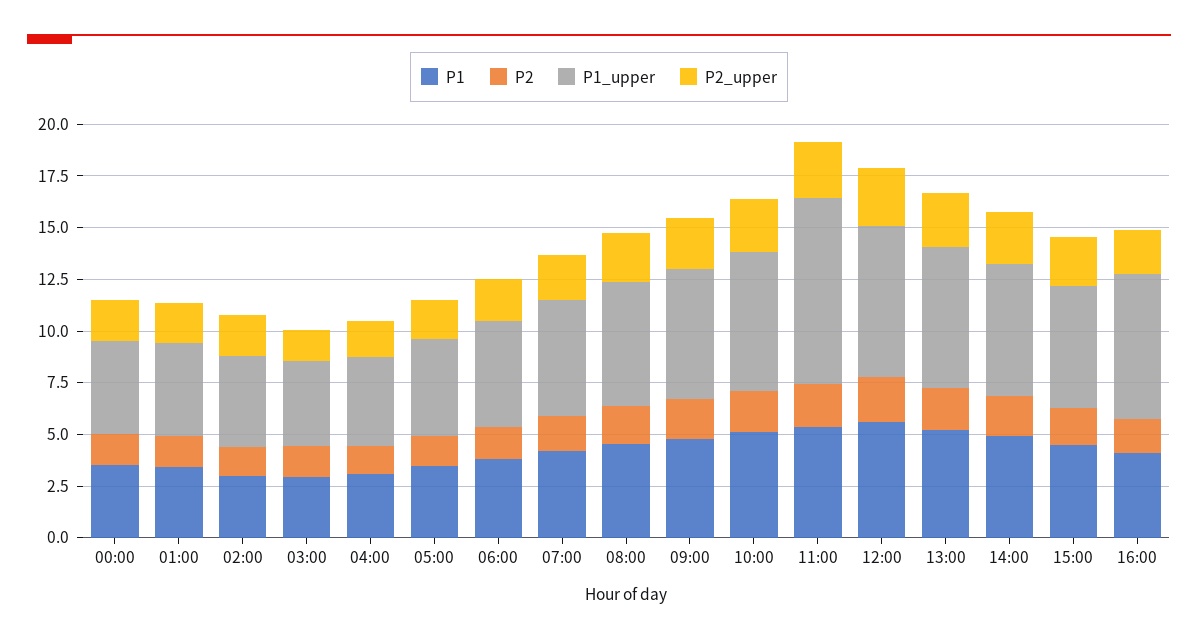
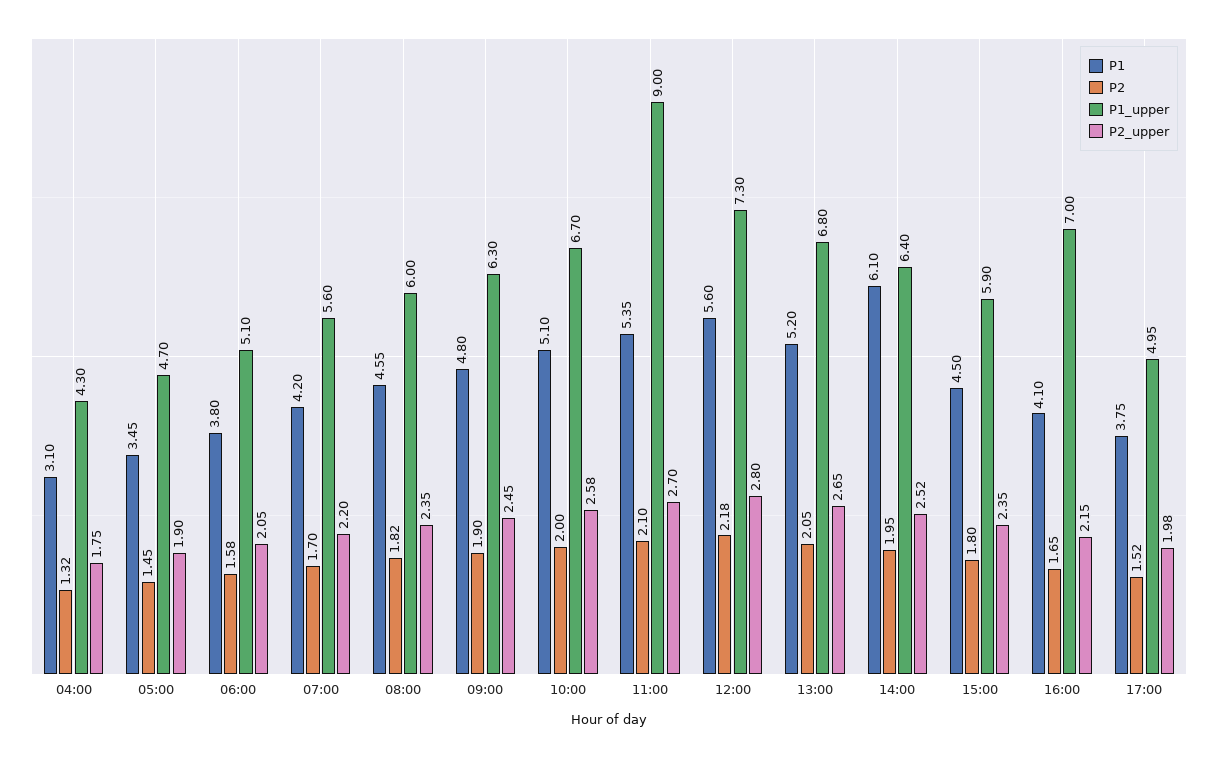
P1, 00:00: 3.5 -> none
P2, 00:00: 1.5 -> none
P1_upper, 00:00: 4.5 -> none
P2_upper, 00:00: 2 -> none
P1, 01:00: 3.5 -> none
P2, 01:00: 1.5 -> none
P1_upper, 01:00: 4.5 -> none
P2_upper, 01:00: 2 -> none
P1, 02:00: 3 -> none
P2, 02:00: 1.5 -> none
P1_upper, 02:00: 4.5 -> none
P2_upper, 02:00: 2 -> none
P1, 03:00: 3 -> none
P2, 03:00: 1.5 -> none
P1_upper, 03:00: 4 -> none
P2_upper, 03:00: 1.5 -> none
P1, 14:00: 5 -> 6.1
P1, 17:00: none -> 3.75
P2, 17:00: none -> 1.52
P1_upper, 17:00: none -> 4.95
P2_upper, 17:00: none -> 1.98

